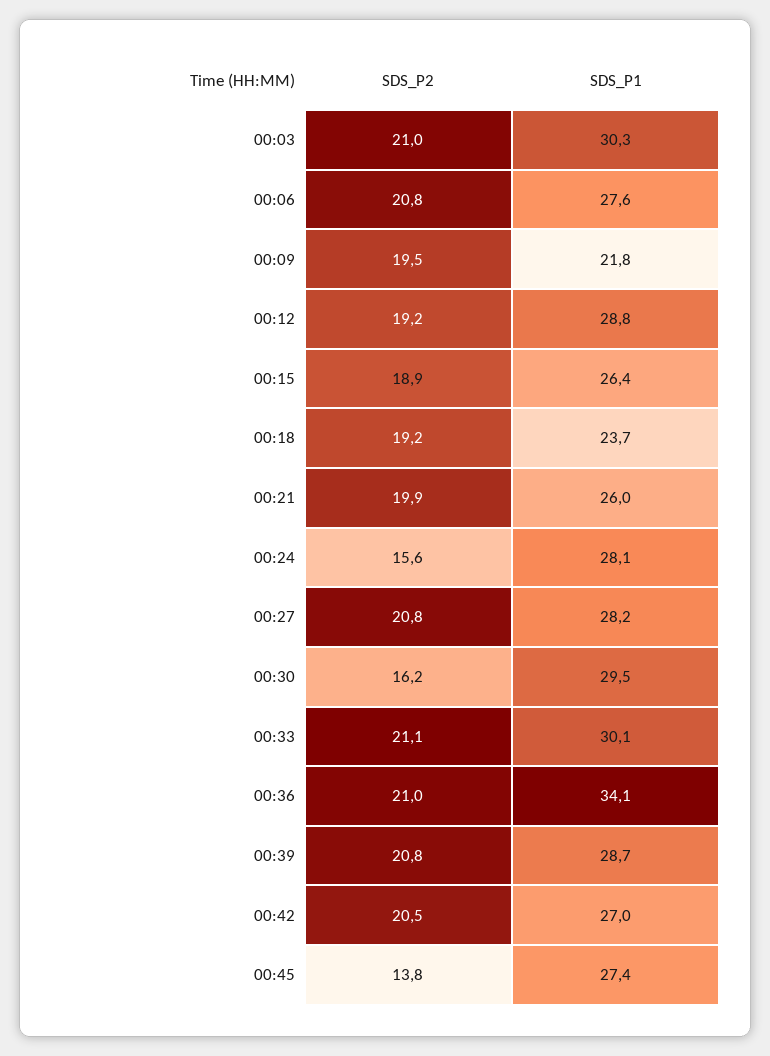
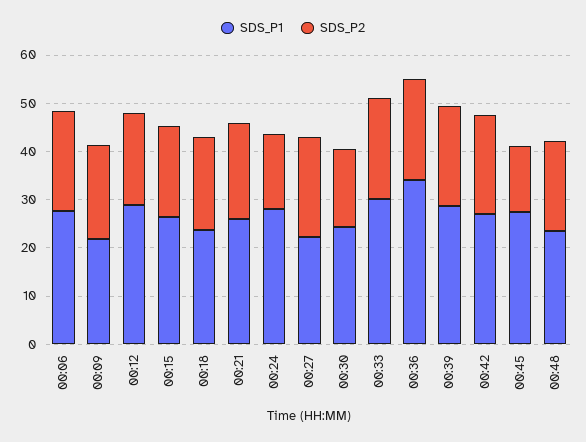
SDS_P2, 00:03: 21 -> none
SDS_P1, 00:03: 30.3 -> none
SDS_P1, 00:27: 28.2 -> 22
SDS_P1, 00:30: 29.5 -> 24
SDS_P1, 00:48: none -> 24
SDS_P2, 00:48: none -> 18

